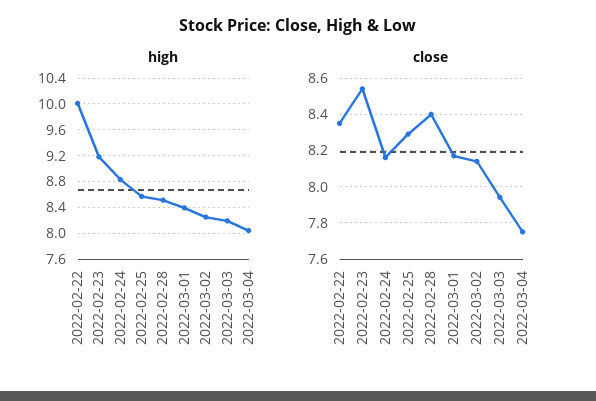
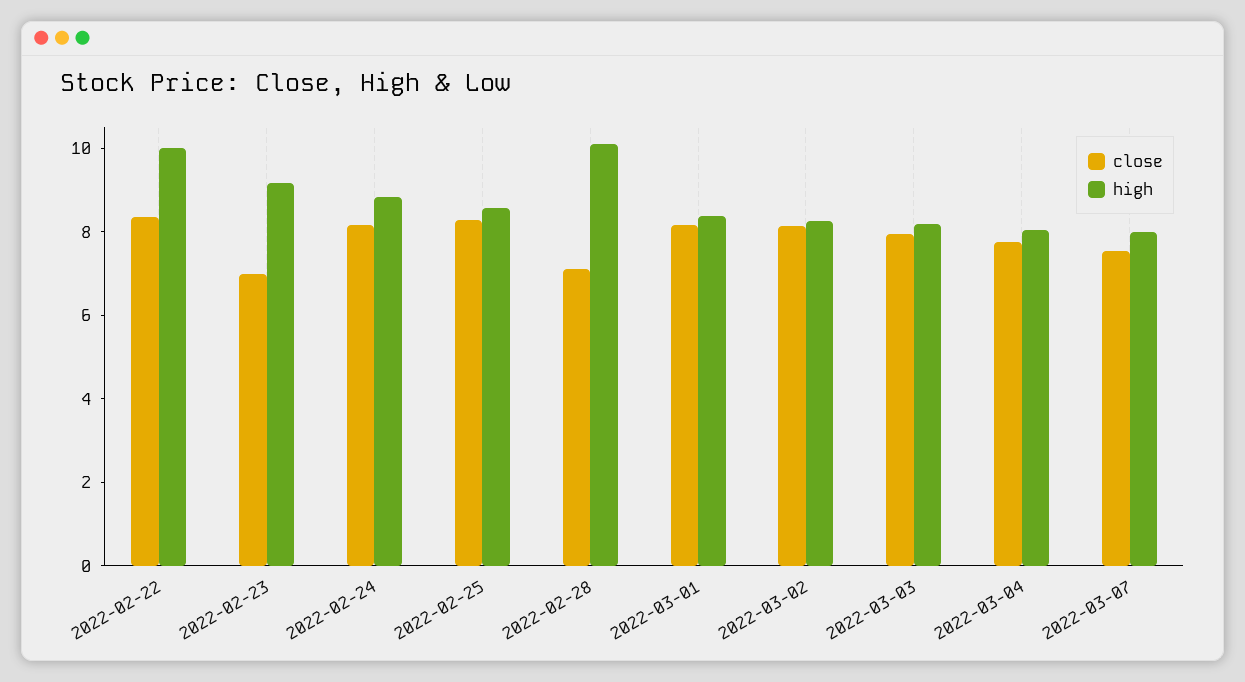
high, 2022-02-28: 8.5 -> 10
close, 2022-02-23: 8.55 -> 7
close, 2022-02-28: 8.4 -> 7
close, 2022-03-07: none -> 7.5
high, 2022-03-07: none -> 8

